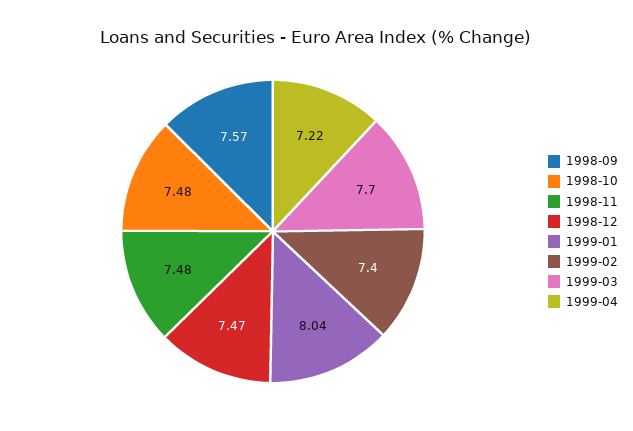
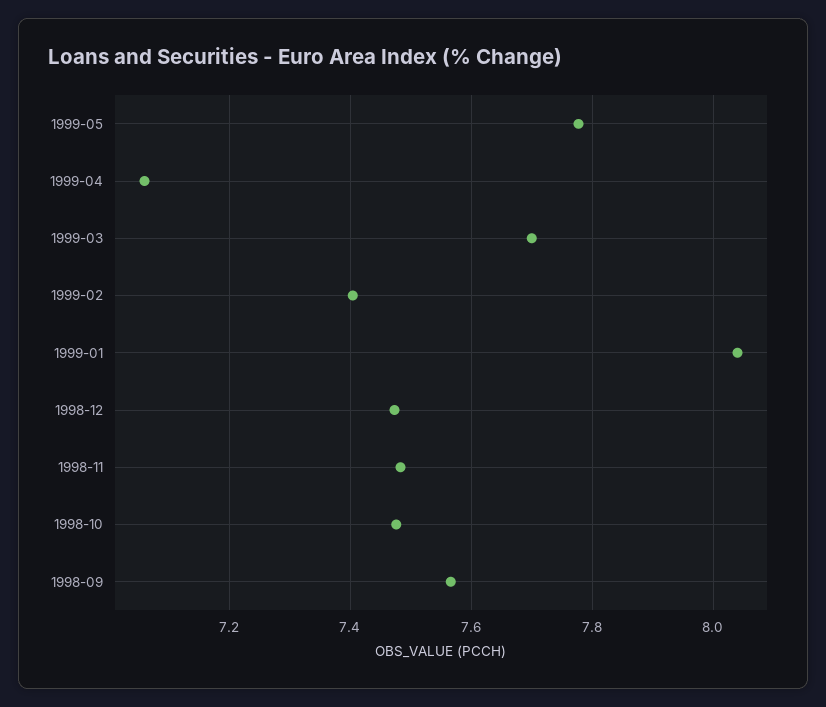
1999-04: 7.22 -> 7.06
1999-05: none -> 7.78

